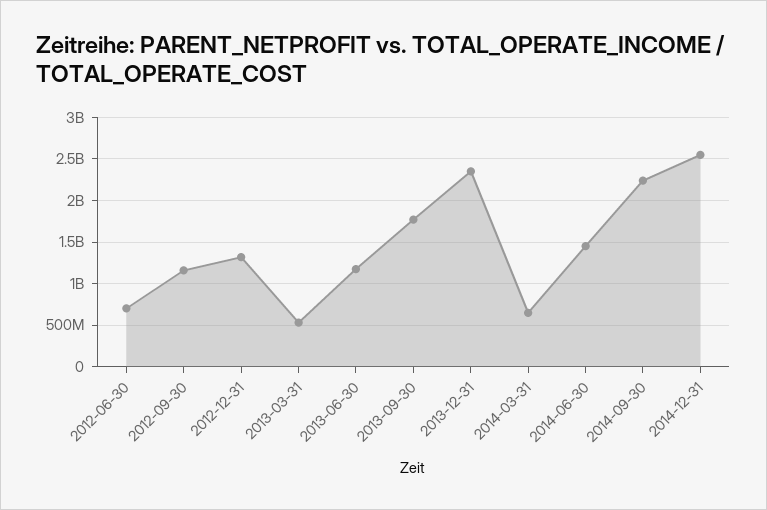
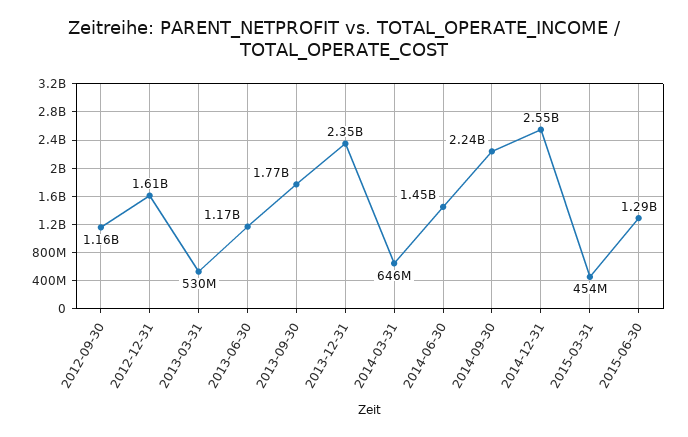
2012-06-30: 700000000 -> none
2012-12-31: 1300000000 -> 1610000000
2015-03-31: none -> 454000000
2015-06-30: none -> 1290000000

